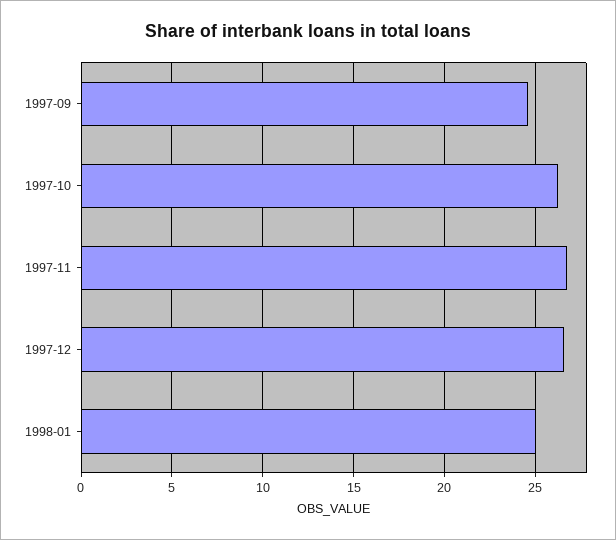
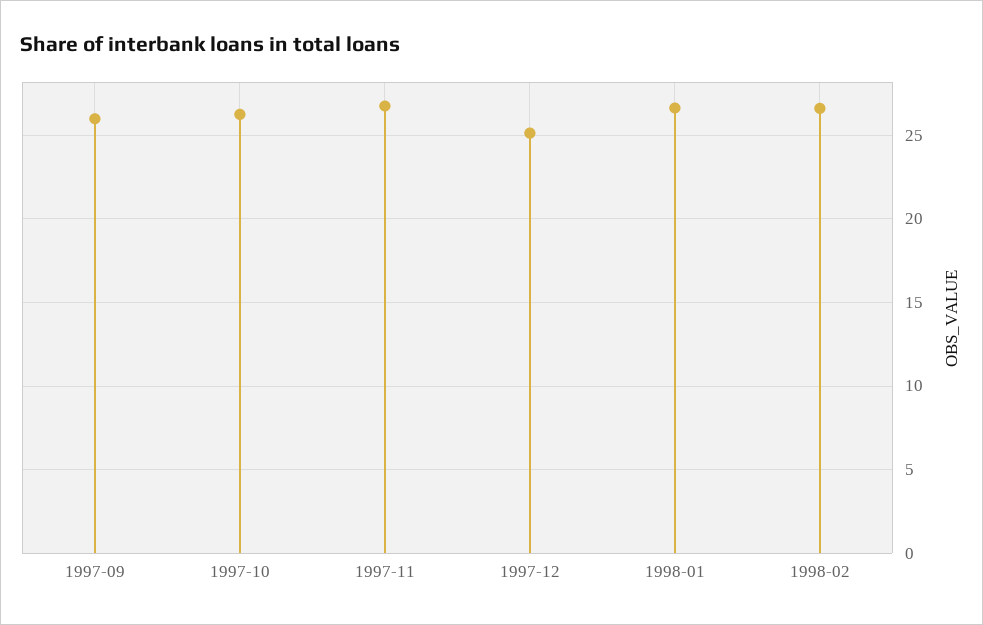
1997-09: 24.5 -> 26
1997-12: 26.5 -> 25
1998-01: 25 -> 26.5
1998-02: none -> 26.5

